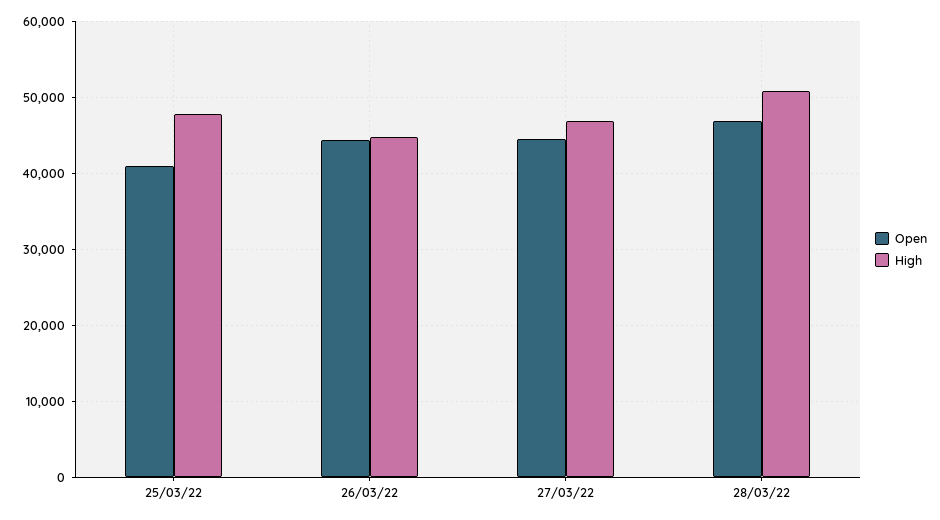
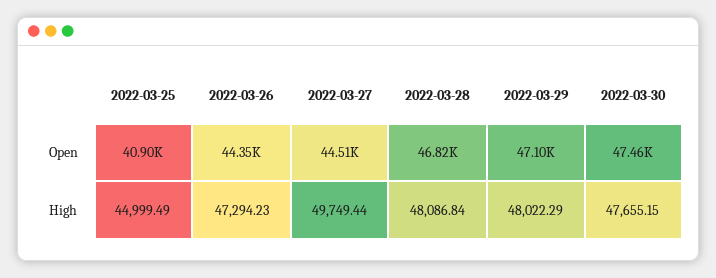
High, 25/03/22: 48000 -> 44999.49
High, 26/03/22: 45000 -> 47294.23
High, 27/03/22: 47000 -> 49749.44
High, 28/03/22: 51000 -> 48086.84
Open, 2022-03-29: none -> 47100
Open, 2022-03-30: none -> 47460
High, 2022-03-29: none -> 48022.29
High, 2022-03-30: none -> 47655.15

